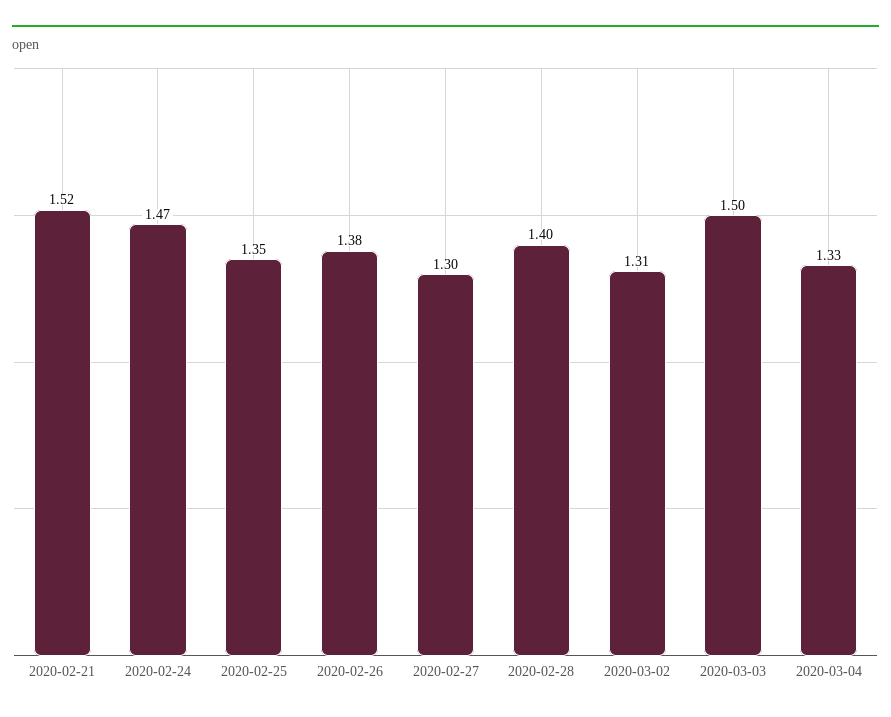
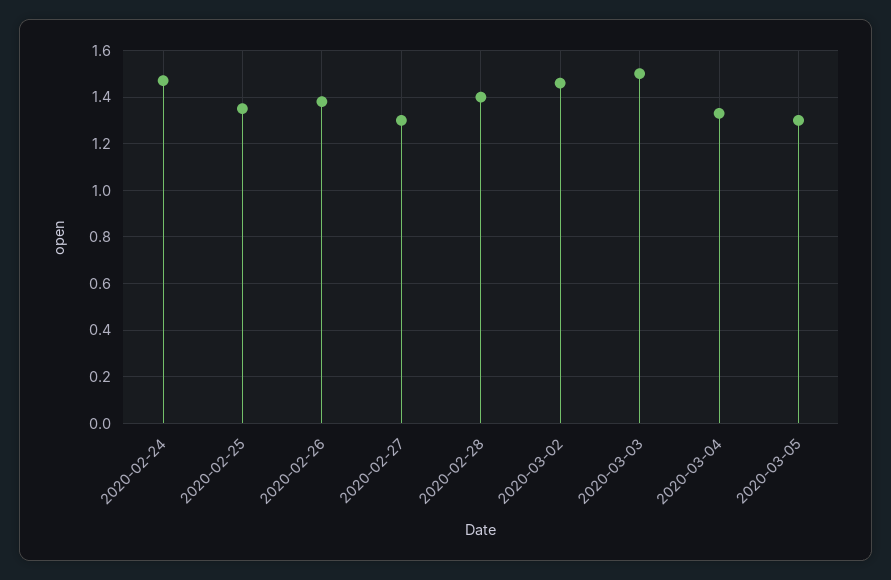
2020-02-21: 1.52 -> none
2020-03-02: 1.31 -> 1.45
2020-03-05: none -> 1.3

